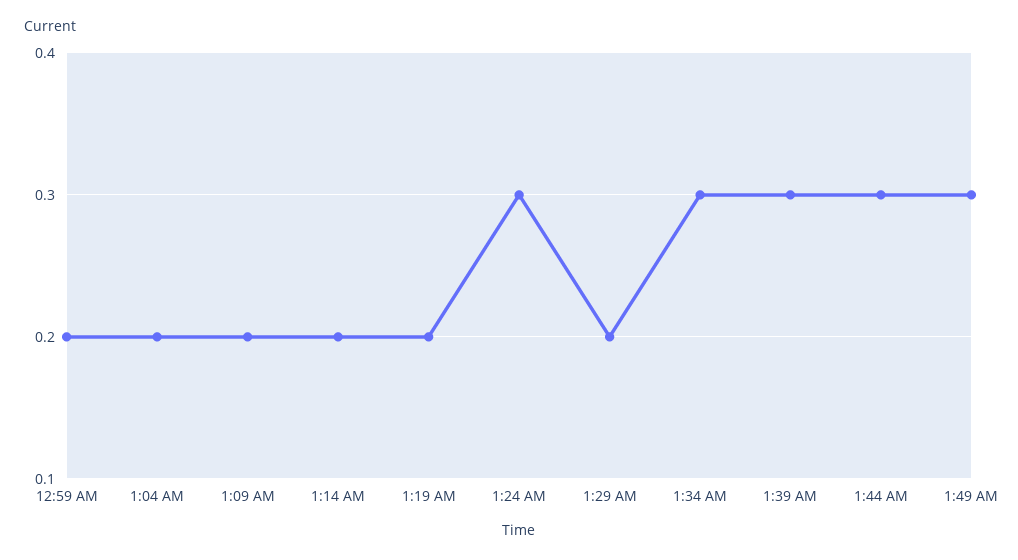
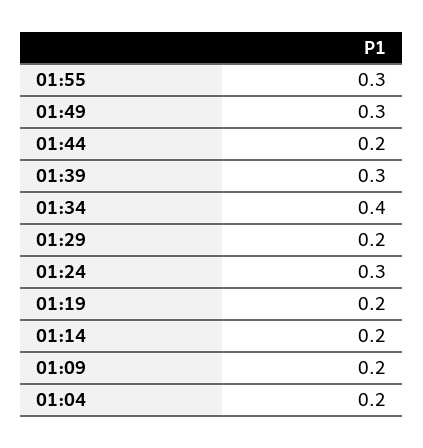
12:59 AM: 0.2 -> none
1:34 AM: 0.3 -> 0.4
1:44 AM: 0.3 -> 0.2
01:55: none -> 0.3

